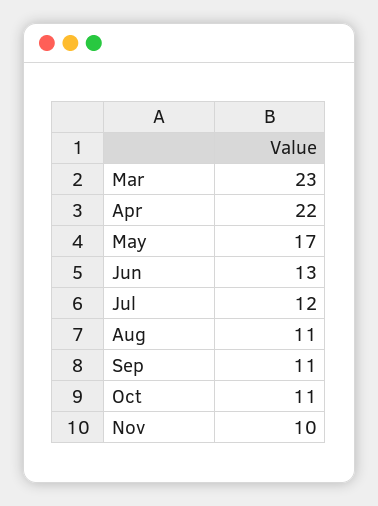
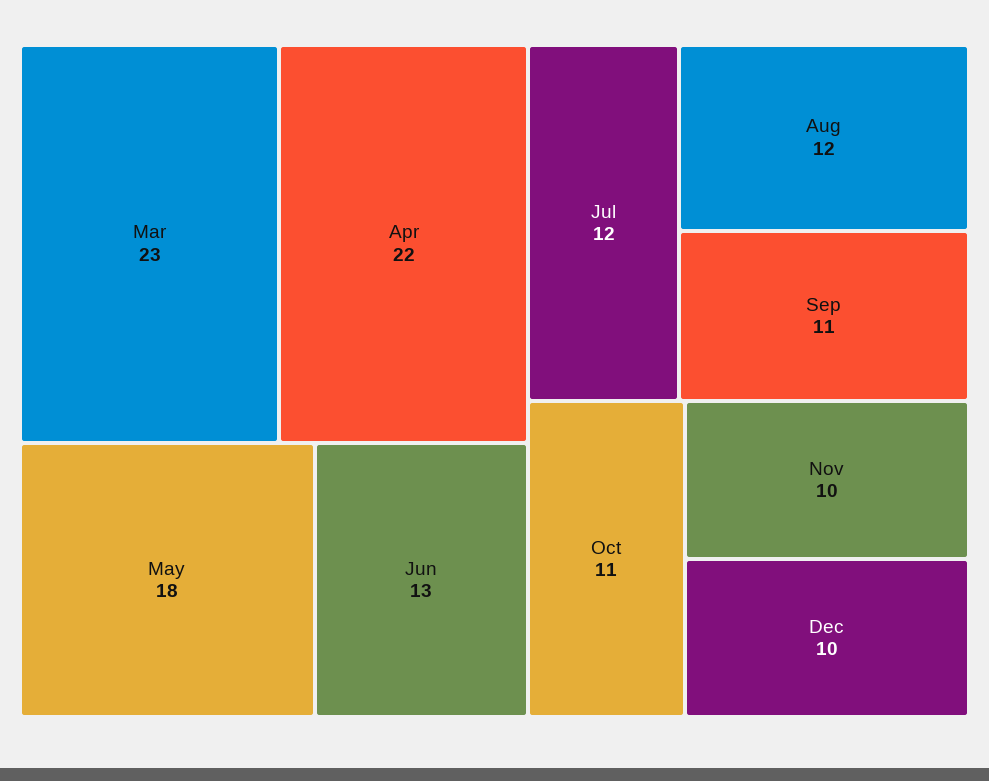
May: 17 -> 18
Aug: 11 -> 12
Dec: none -> 10

